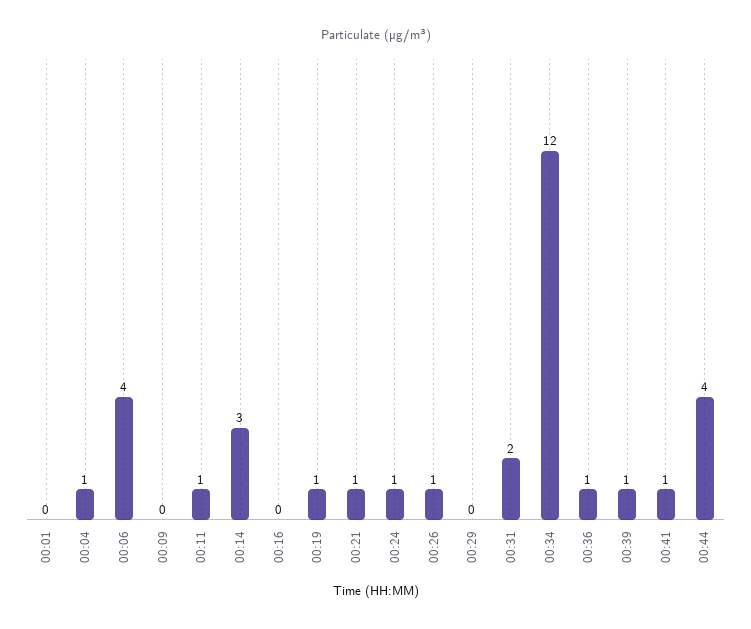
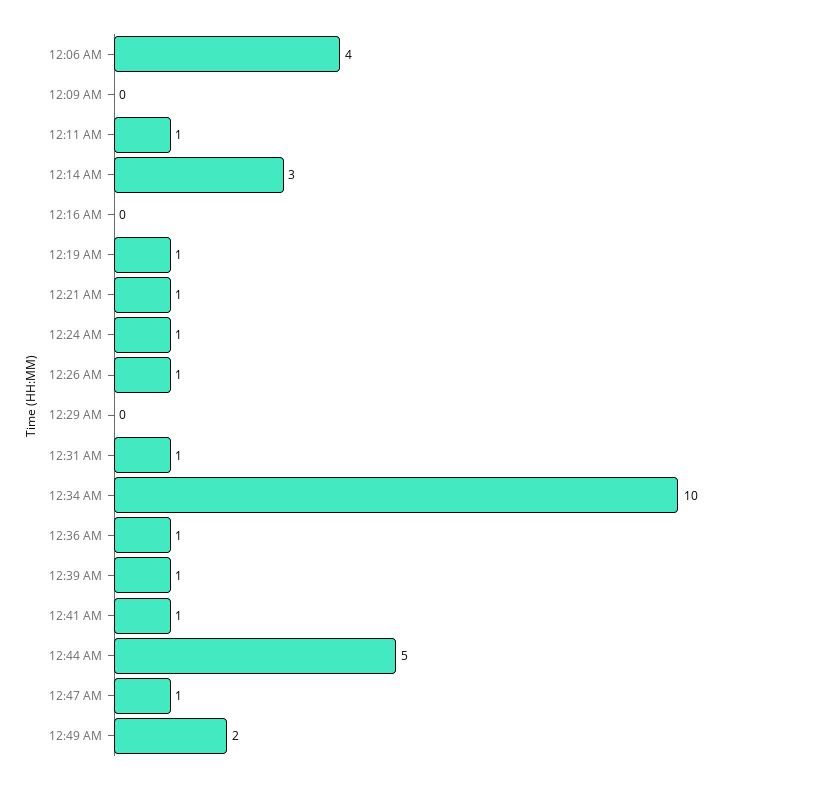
00:01: 0 -> none
00:04: 1 -> none
00:31: 2 -> 1
00:34: 12 -> 10
00:44: 4 -> 5
12:47 AM: none -> 1
12:49 AM: none -> 2

